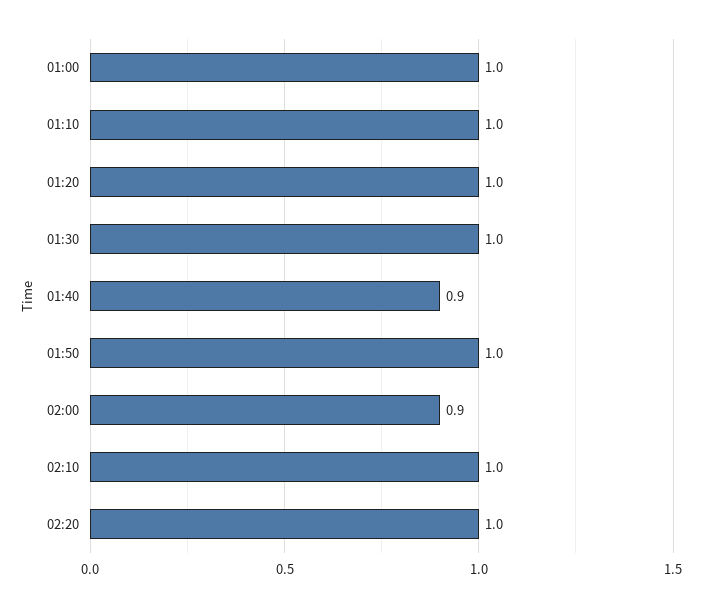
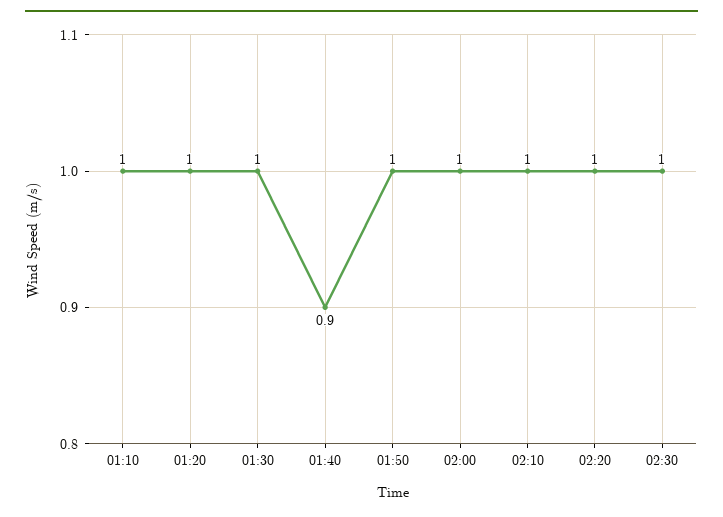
01:00: 1 -> none
02:00: 0.9 -> 1
02:30: none -> 1

